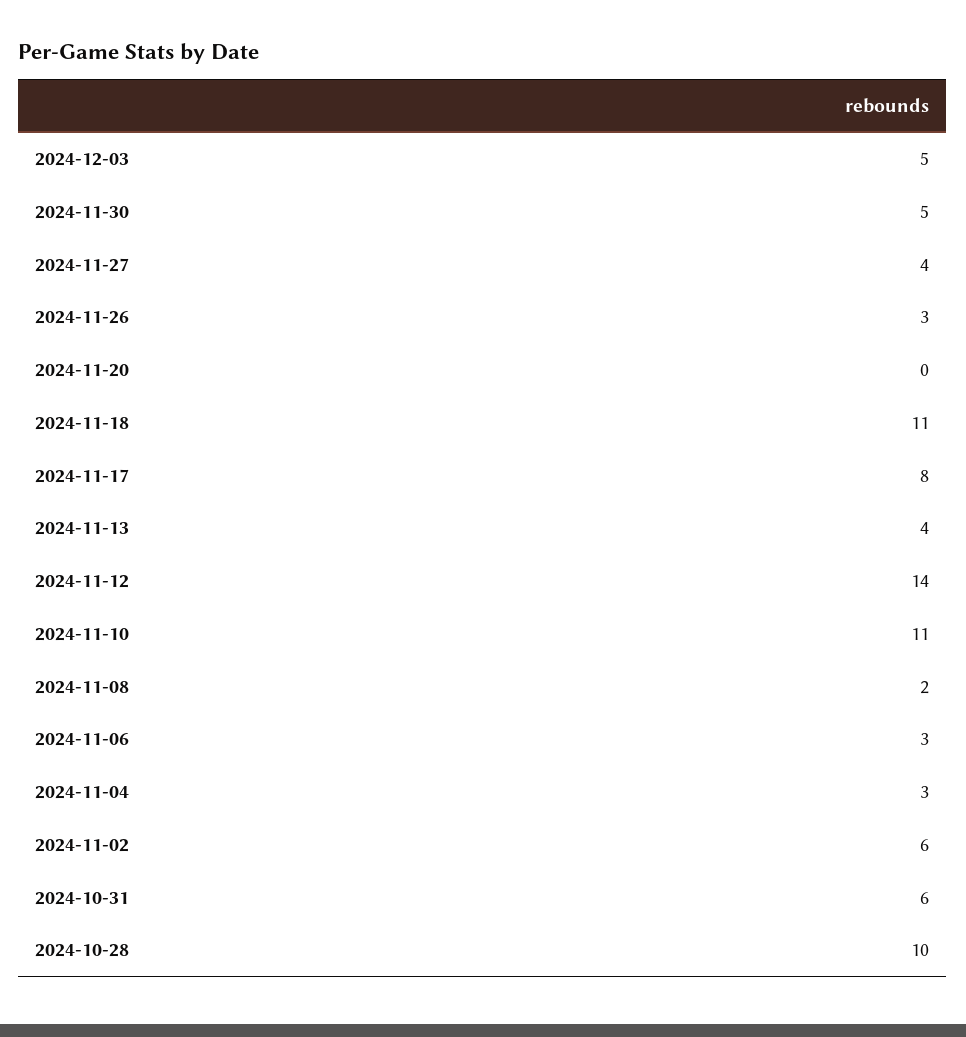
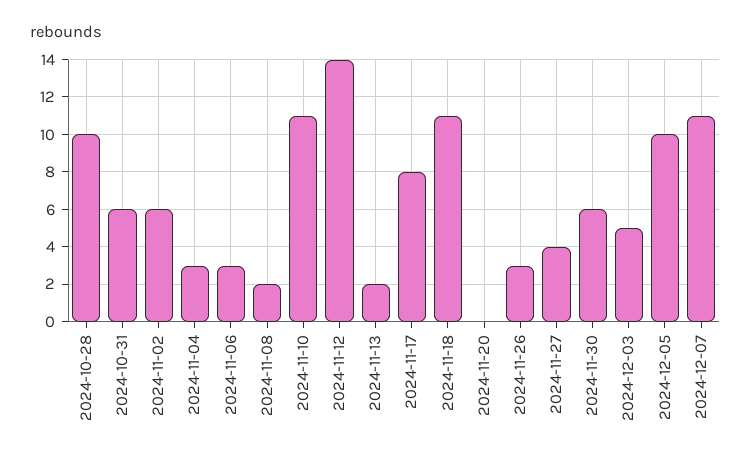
2024-11-30: 5 -> 6
2024-11-13: 4 -> 2
2024-12-05: none -> 10
2024-12-07: none -> 11

